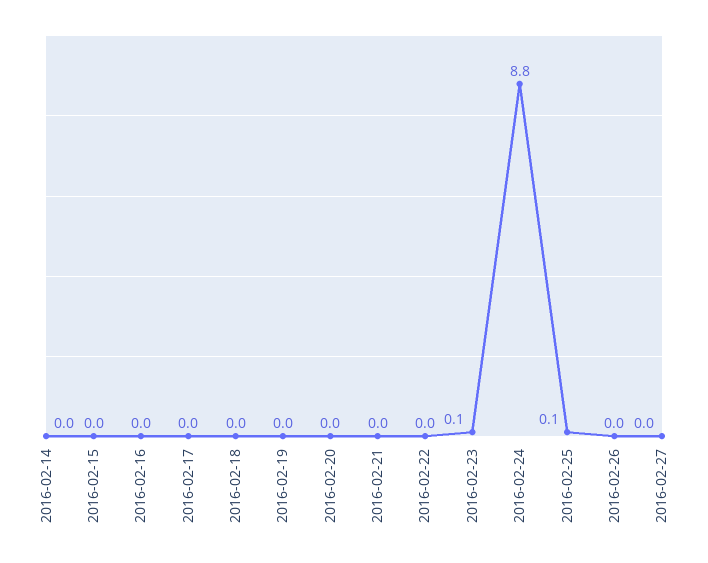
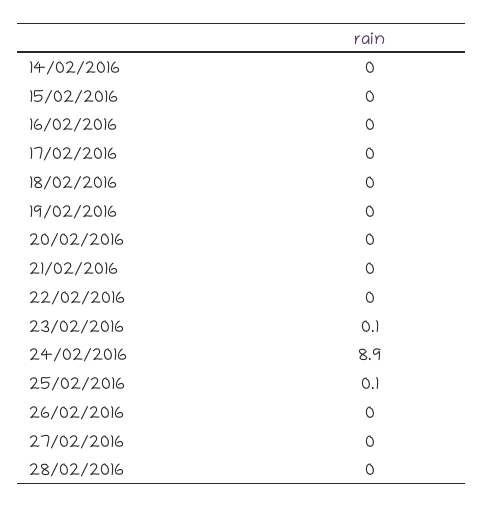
2016-02-24: 8.8 -> 8.9
28/02/2016: none -> 0

